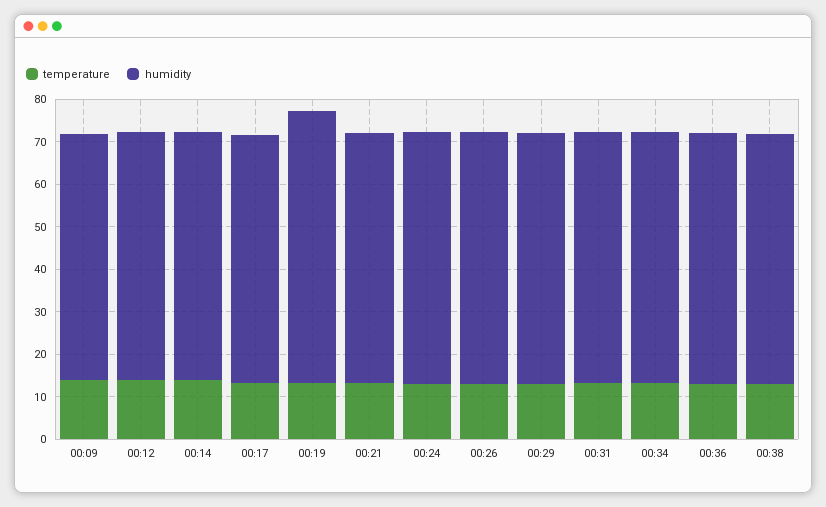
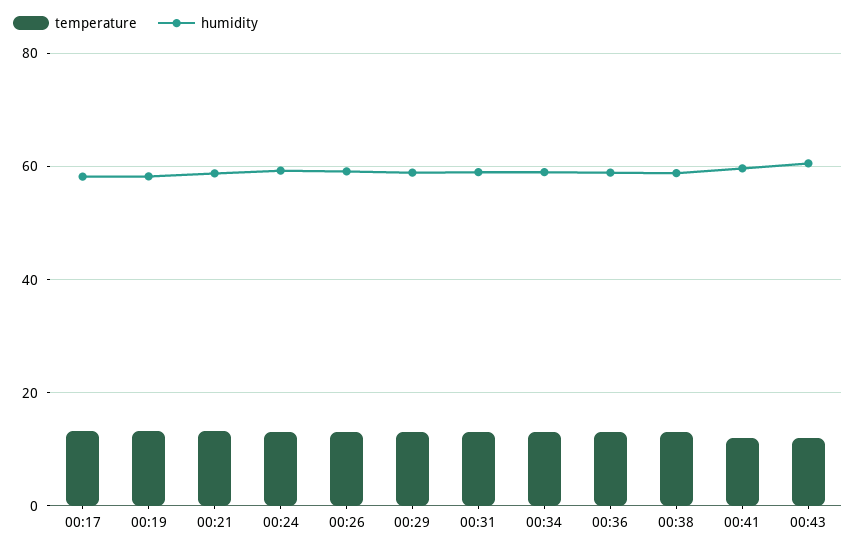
temperature, 00:09: 14 -> none
humidity, 00:09: 58 -> none
temperature, 00:12: 14 -> none
humidity, 00:12: 58 -> none
temperature, 00:14: 14 -> none
humidity, 00:14: 58 -> none
humidity, 00:19: 64 -> 58
temperature, 00:41: none -> 12
humidity, 00:41: none -> 60
temperature, 00:43: none -> 12
humidity, 00:43: none -> 60

